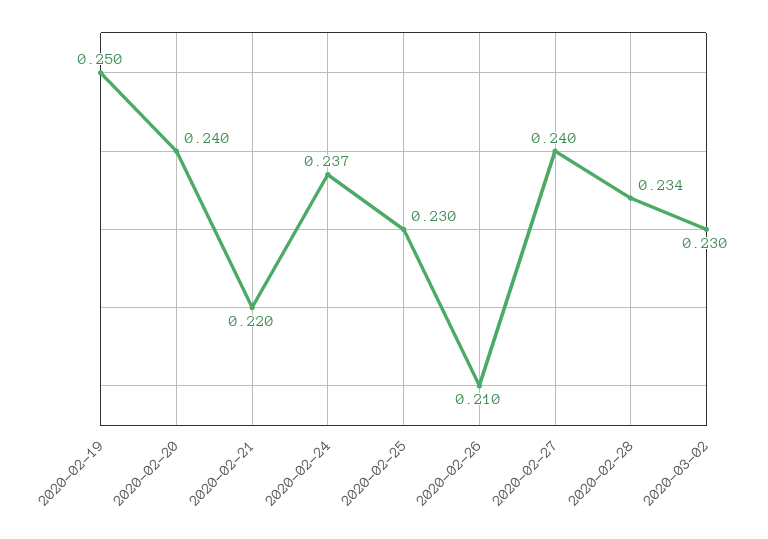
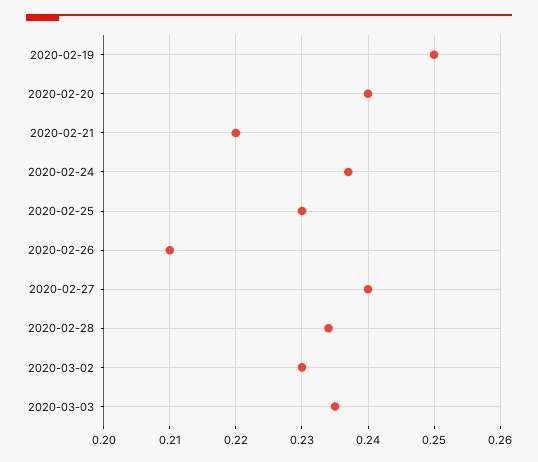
2020-03-03: none -> 0.235

